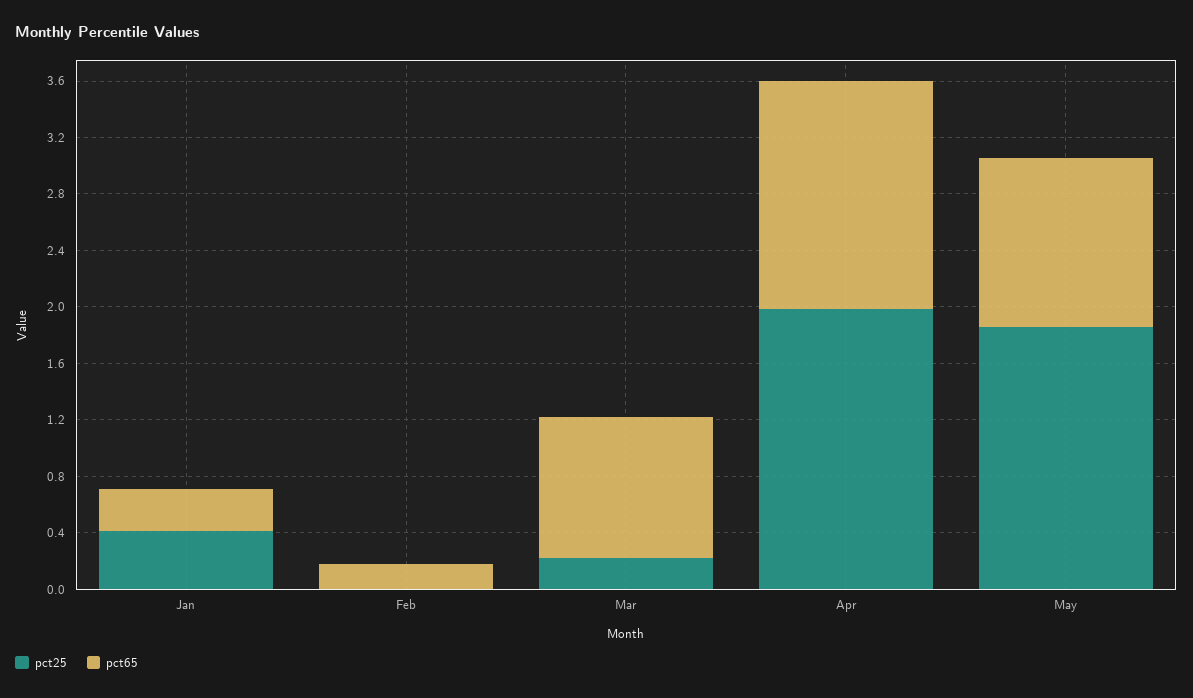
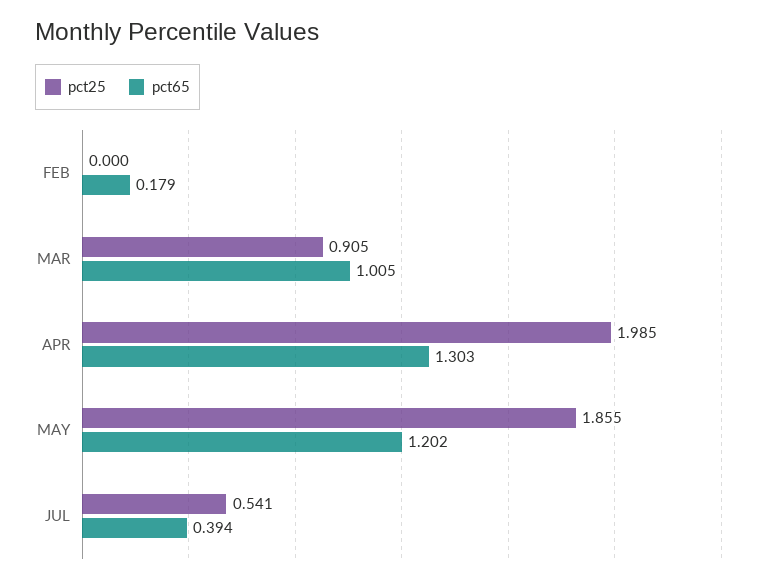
pct25, Jan: 0.4 -> none
pct65, Jan: 0.3 -> none
pct25, Mar: 0.2 -> 0.905
pct65, Apr: 1.6 -> 1.303
pct25, JUL: none -> 0.541
pct65, JUL: none -> 0.394

